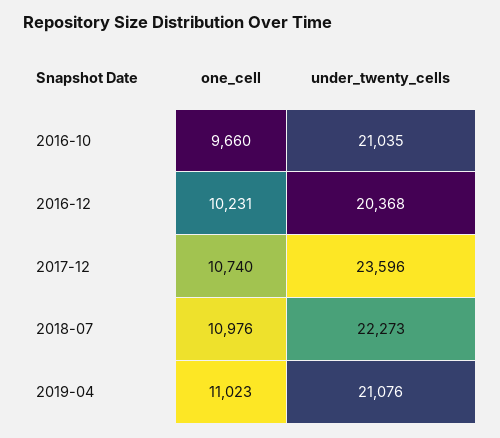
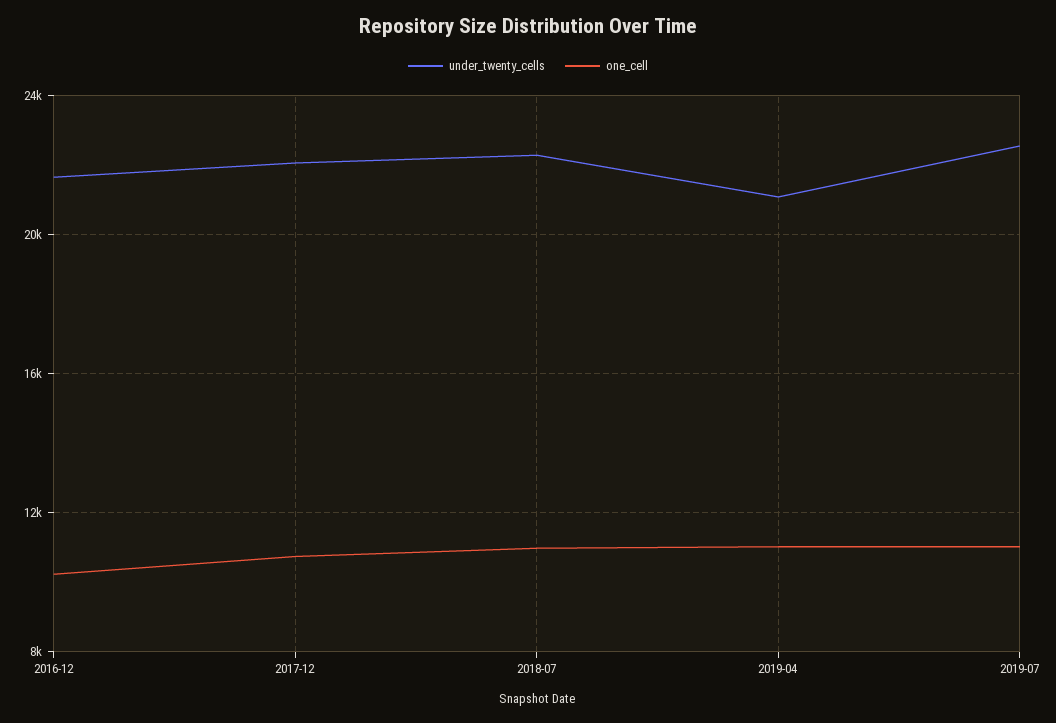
one_cell, 2016-10: 9660 -> none
under_twenty_cells, 2016-10: 21035 -> none
under_twenty_cells, 2016-12: 20368 -> 21500
under_twenty_cells, 2017-12: 23596 -> 22000
under_twenty_cells, 2019-07: none -> 22500
one_cell, 2019-07: none -> 11000

